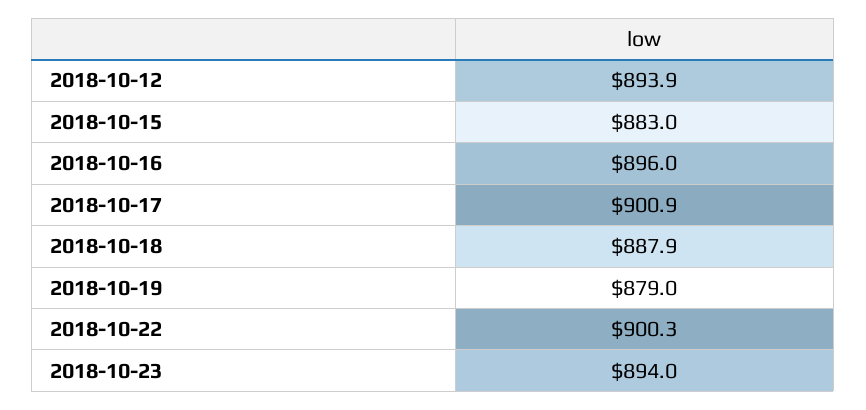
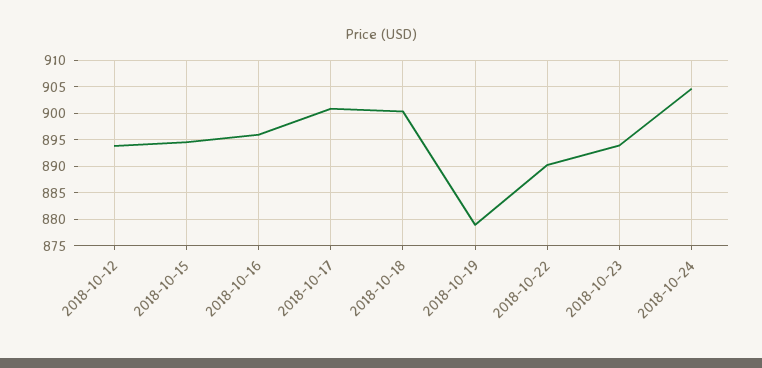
2018-10-15: 883 -> 895
2018-10-18: 887.9 -> 900
2018-10-22: 900.3 -> 890
2018-10-24: none -> 905

